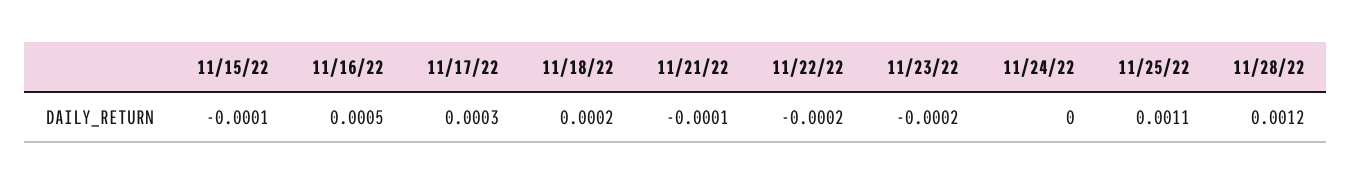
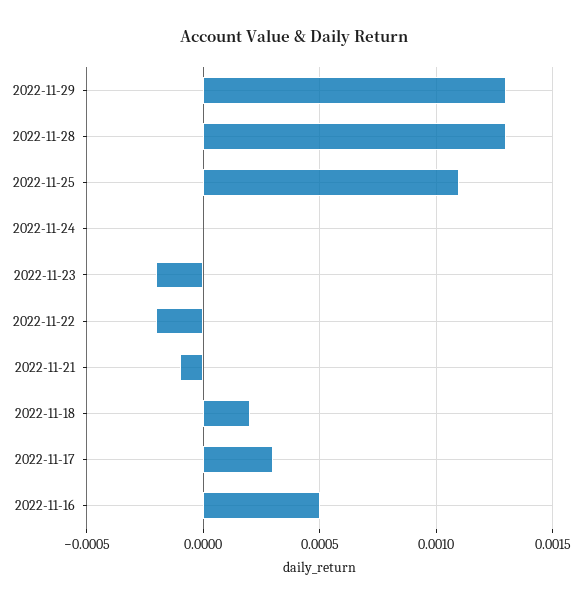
11/15/22: -0.0001 -> none
11/28/22: 0.0012 -> 0.0013
2022-11-29: none -> 0.0013

